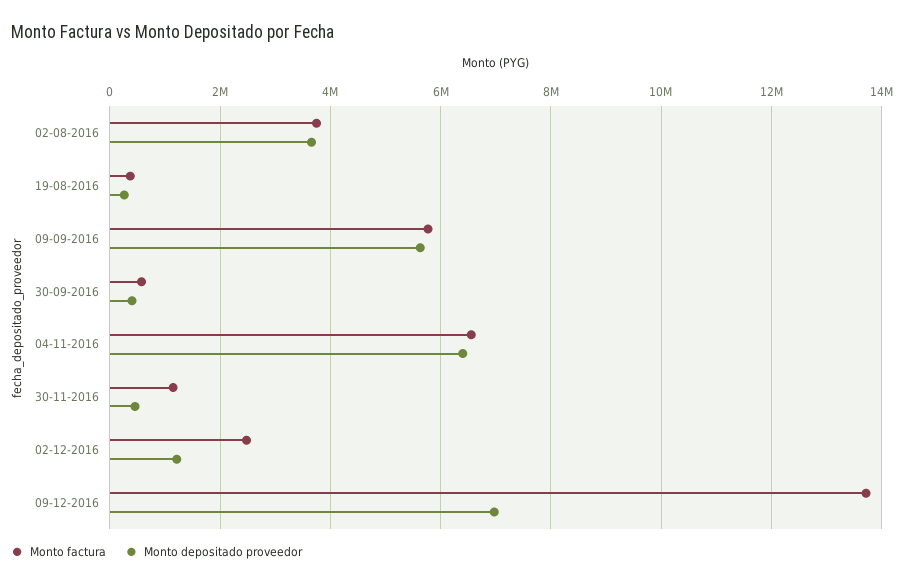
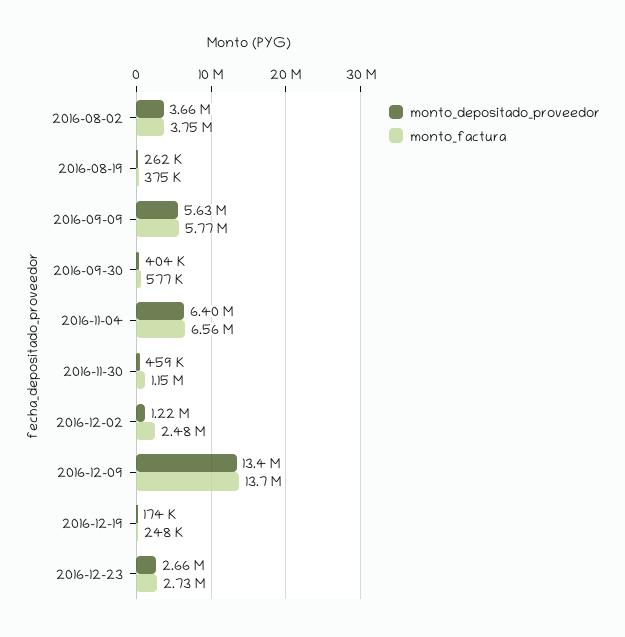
Monto depositado proveedor, 09-12-2016: 7000000 -> 13400000
Monto depositado proveedor, 2016-12-19: none -> 174000
Monto factura, 2016-12-19: none -> 248000
Monto depositado proveedor, 2016-12-23: none -> 2660000
Monto factura, 2016-12-23: none -> 2730000

